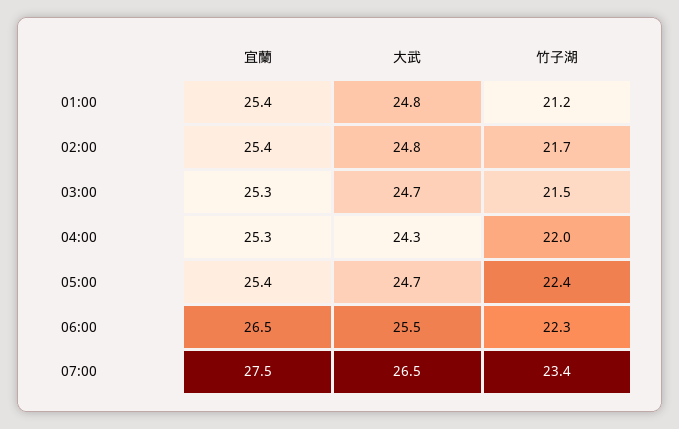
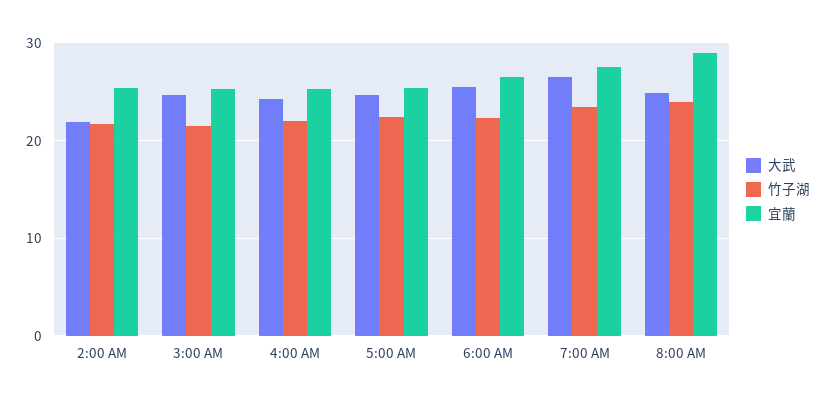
宜蘭, 01:00: 25.4 -> none
大武, 01:00: 24.8 -> none
竹子湖, 01:00: 21.2 -> none
大武, 02:00: 24.8 -> 22
大武, 8:00 AM: none -> 25
竹子湖, 8:00 AM: none -> 24
宜蘭, 8:00 AM: none -> 29

